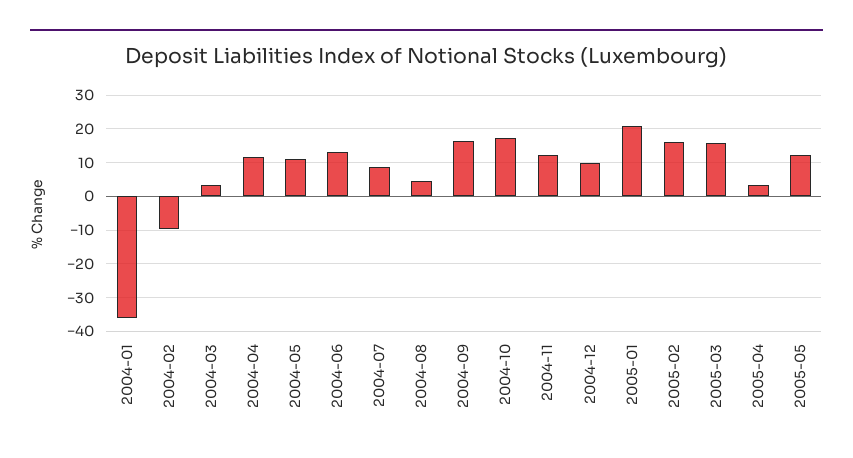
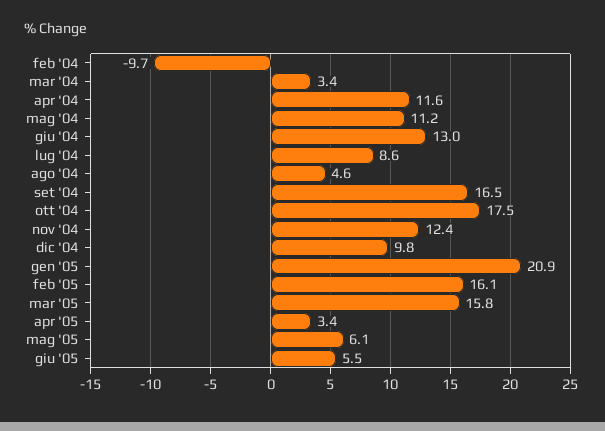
2004-01: -36 -> none
2005-05: 12 -> 6.1
giu '05: none -> 5.5

